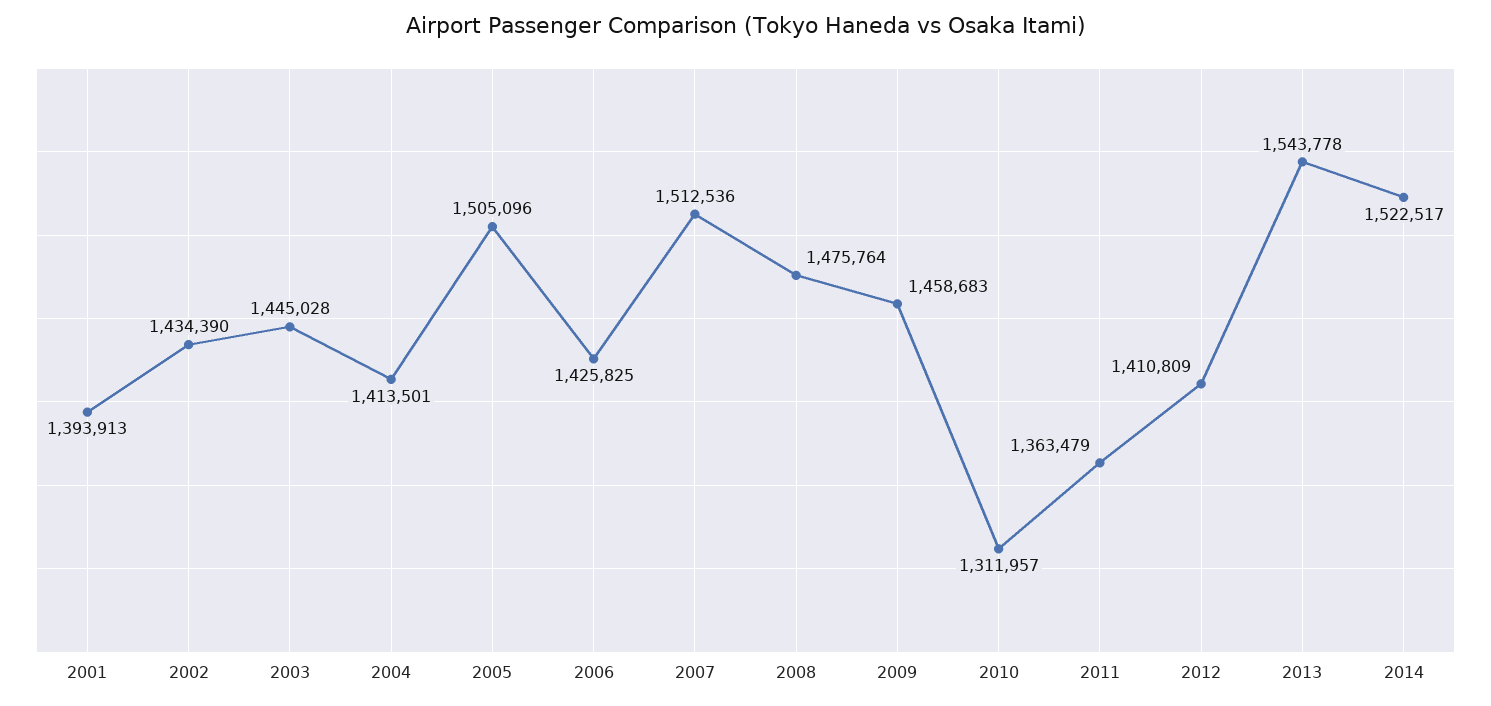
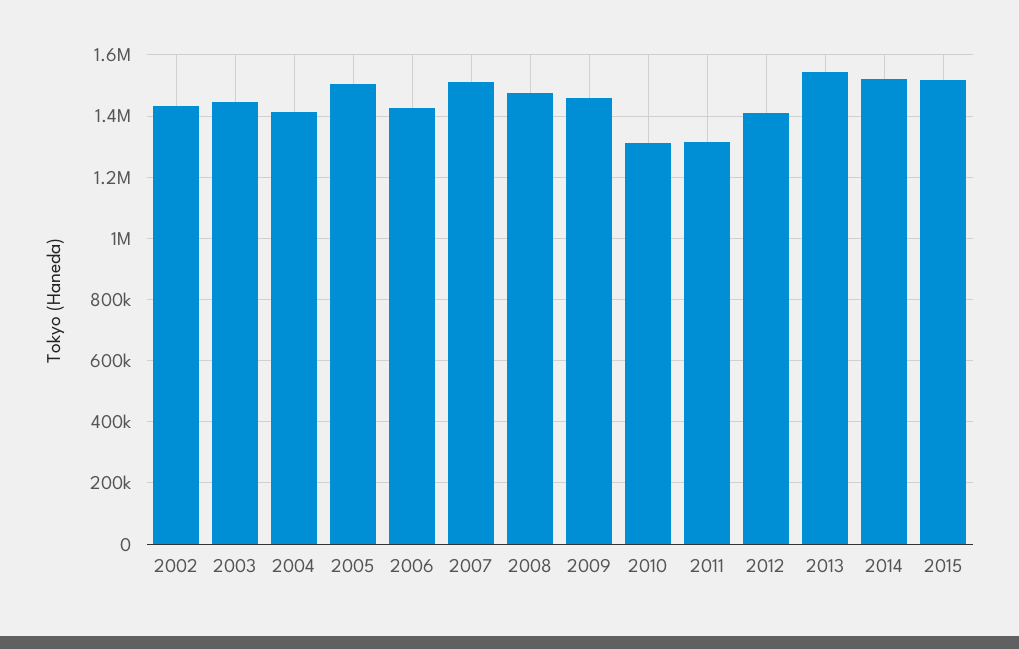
2001: 1393913 -> none
2011: 1363479 -> 1320000
2015: none -> 1520000

